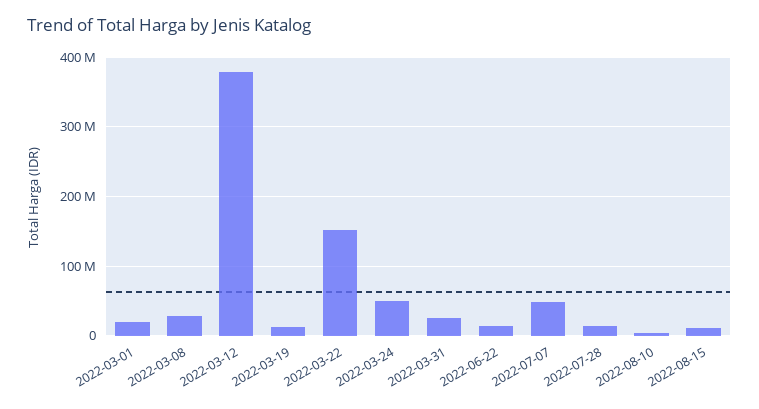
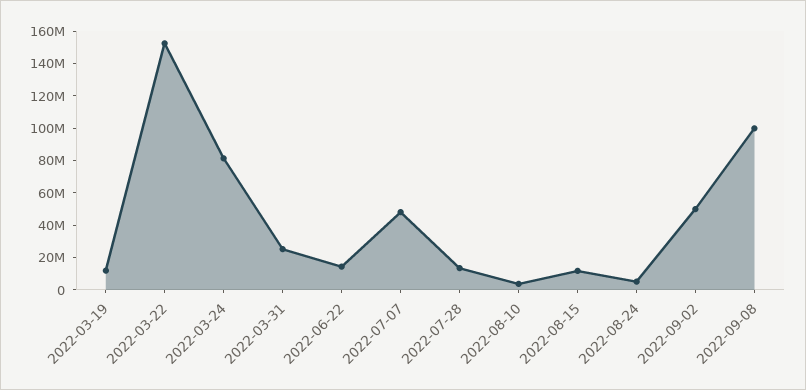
2022-03-01: 20000000 -> none
2022-03-08: 30000000 -> none
2022-03-12: 380000000 -> none
2022-03-24: 50000000 -> 80000000
2022-08-24: none -> 5000000
2022-09-02: none -> 50000000
2022-09-08: none -> 100000000

